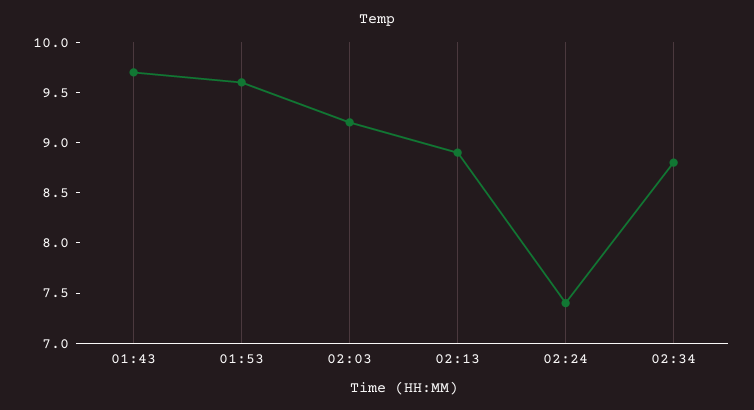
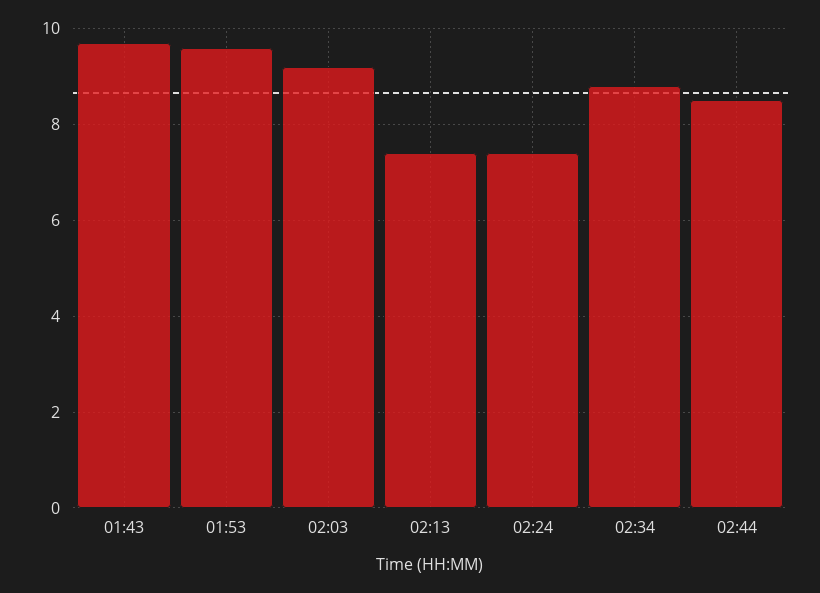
02:13: 8.9 -> 7.5
02:44: none -> 8.5

